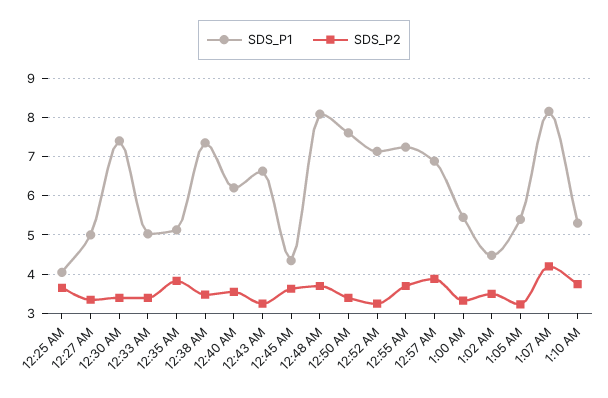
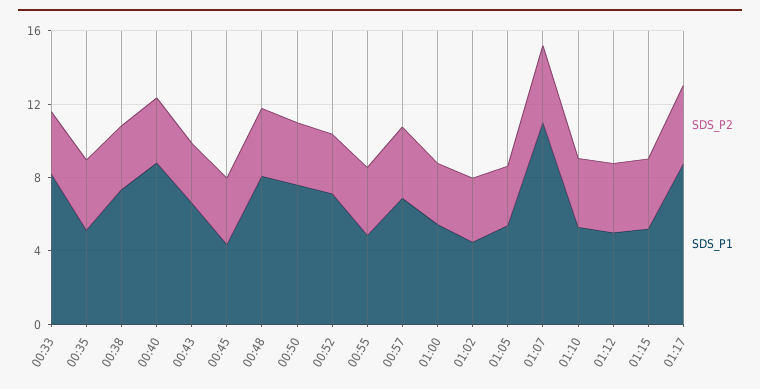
SDS_P1, 12:25 AM: 4 -> none
SDS_P2, 12:25 AM: 3.6 -> none
SDS_P1, 12:27 AM: 5 -> none
SDS_P2, 12:27 AM: 3.4 -> none
SDS_P1, 12:30 AM: 7.4 -> none
SDS_P2, 12:30 AM: 3.4 -> none
SDS_P1, 12:33 AM: 5 -> 8
SDS_P1, 12:40 AM: 6.2 -> 9
SDS_P1, 12:55 AM: 7.2 -> 5
SDS_P1, 1:07 AM: 8.2 -> 11
SDS_P2, 01:12: none -> 4
SDS_P1, 01:12: none -> 5
SDS_P2, 01:15: none -> 4
SDS_P1, 01:15: none -> 5
SDS_P2, 01:17: none -> 4
SDS_P1, 01:17: none -> 9

